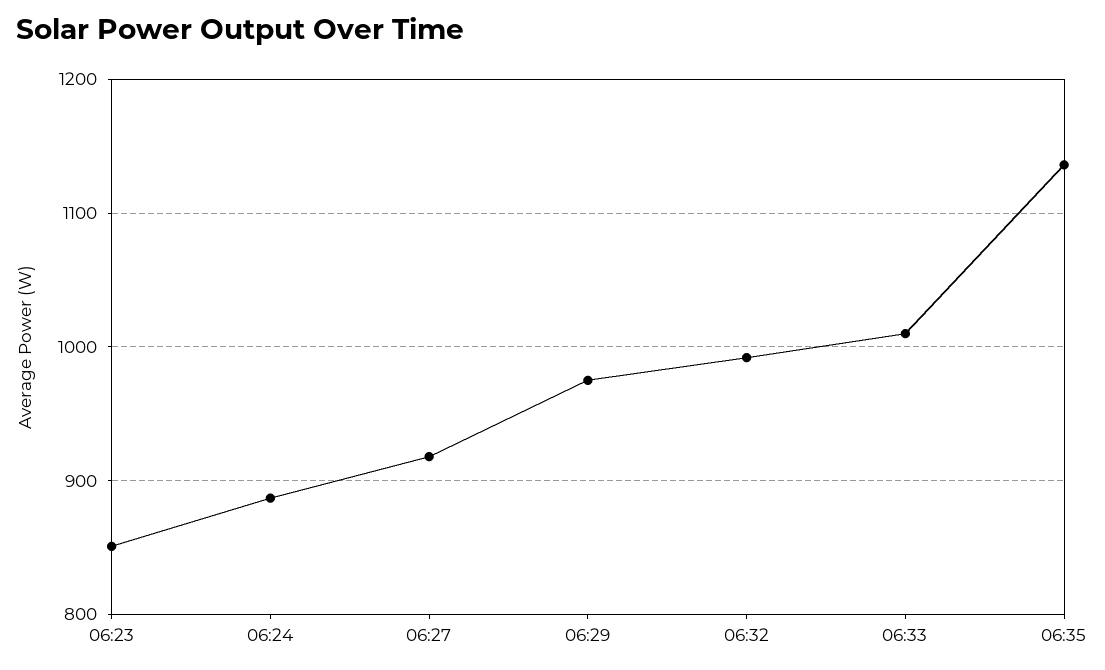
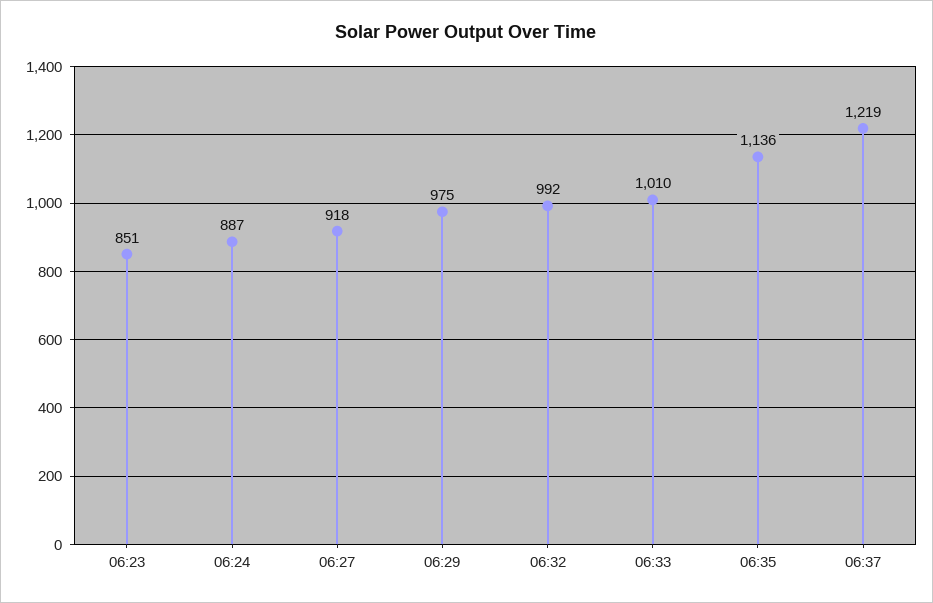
06:37: none -> 1219

